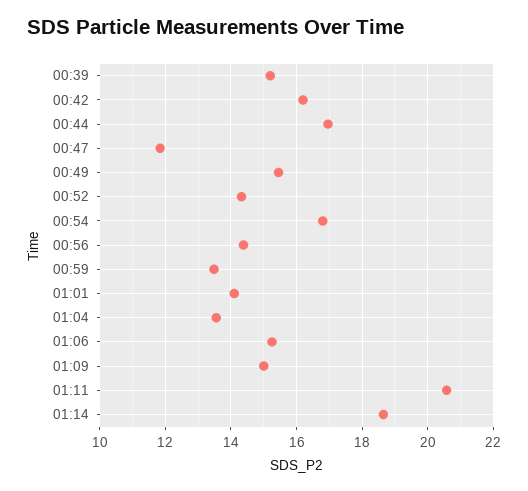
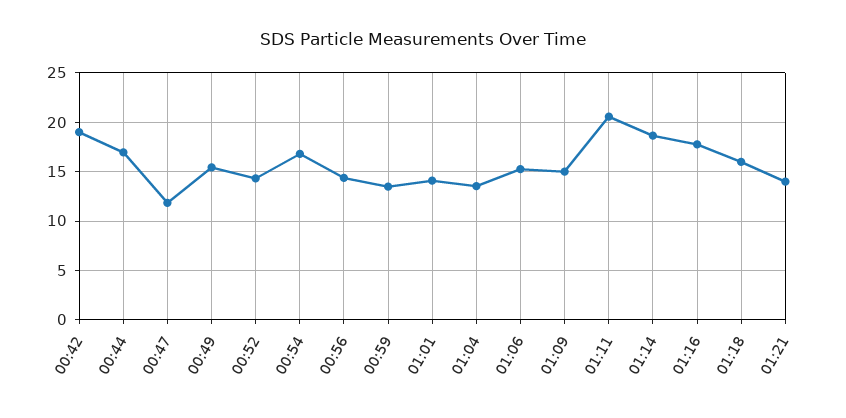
00:39: 15.2 -> none
00:42: 16.2 -> 19
01:16: none -> 18
01:18: none -> 16
01:21: none -> 14

